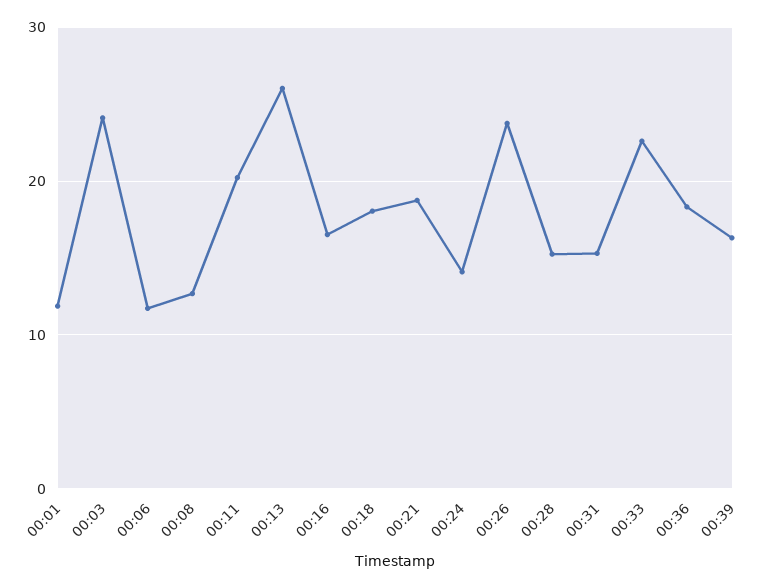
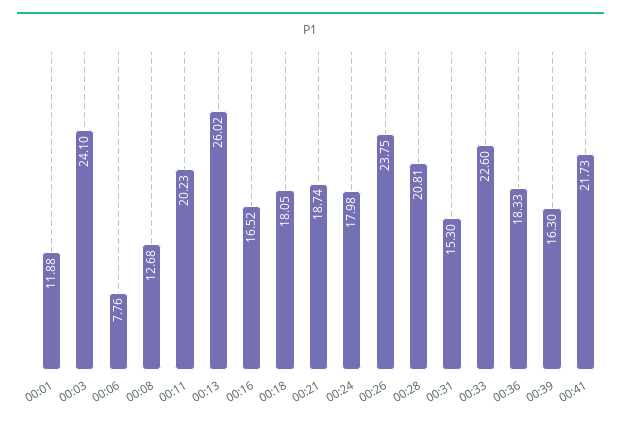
00:06: 12 -> 7.76
00:24: 14 -> 17.98
00:28: 15 -> 20.81
00:41: none -> 21.73

